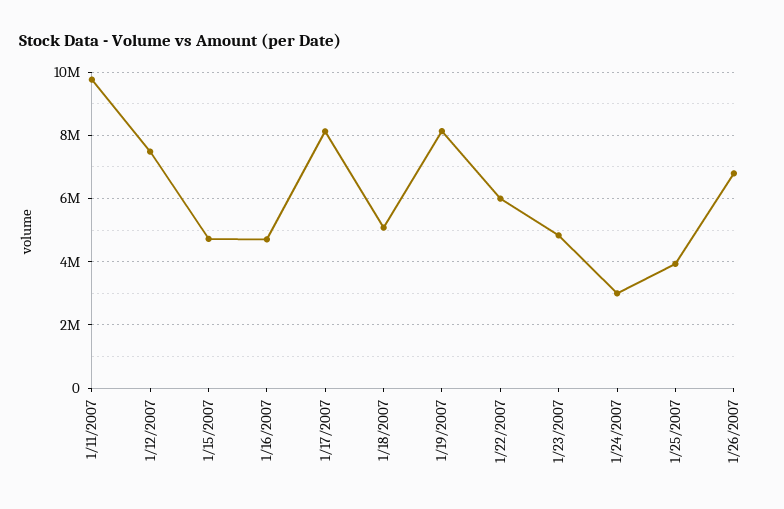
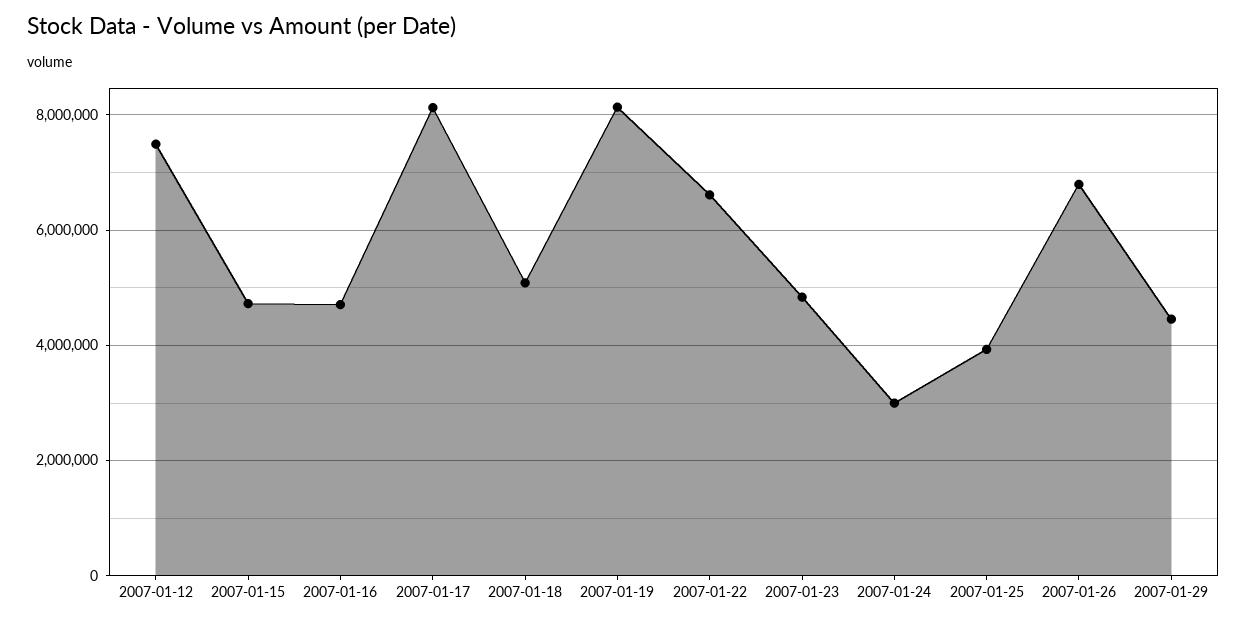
1/11/2007: 9800000 -> none
1/22/2007: 6000000 -> 6600000
2007-01-29: none -> 4400000

